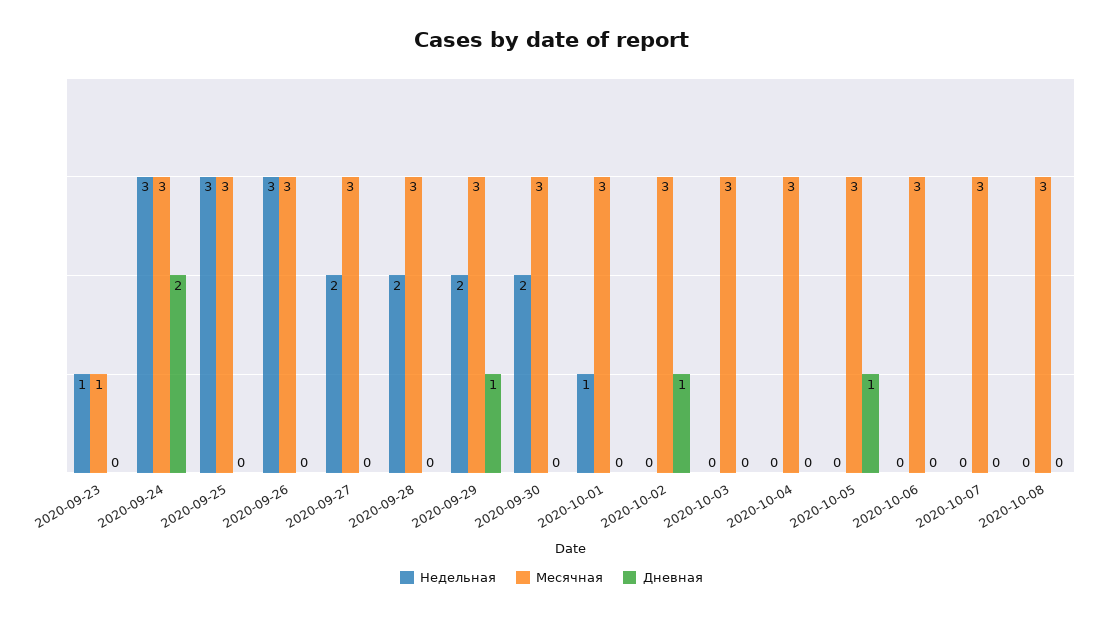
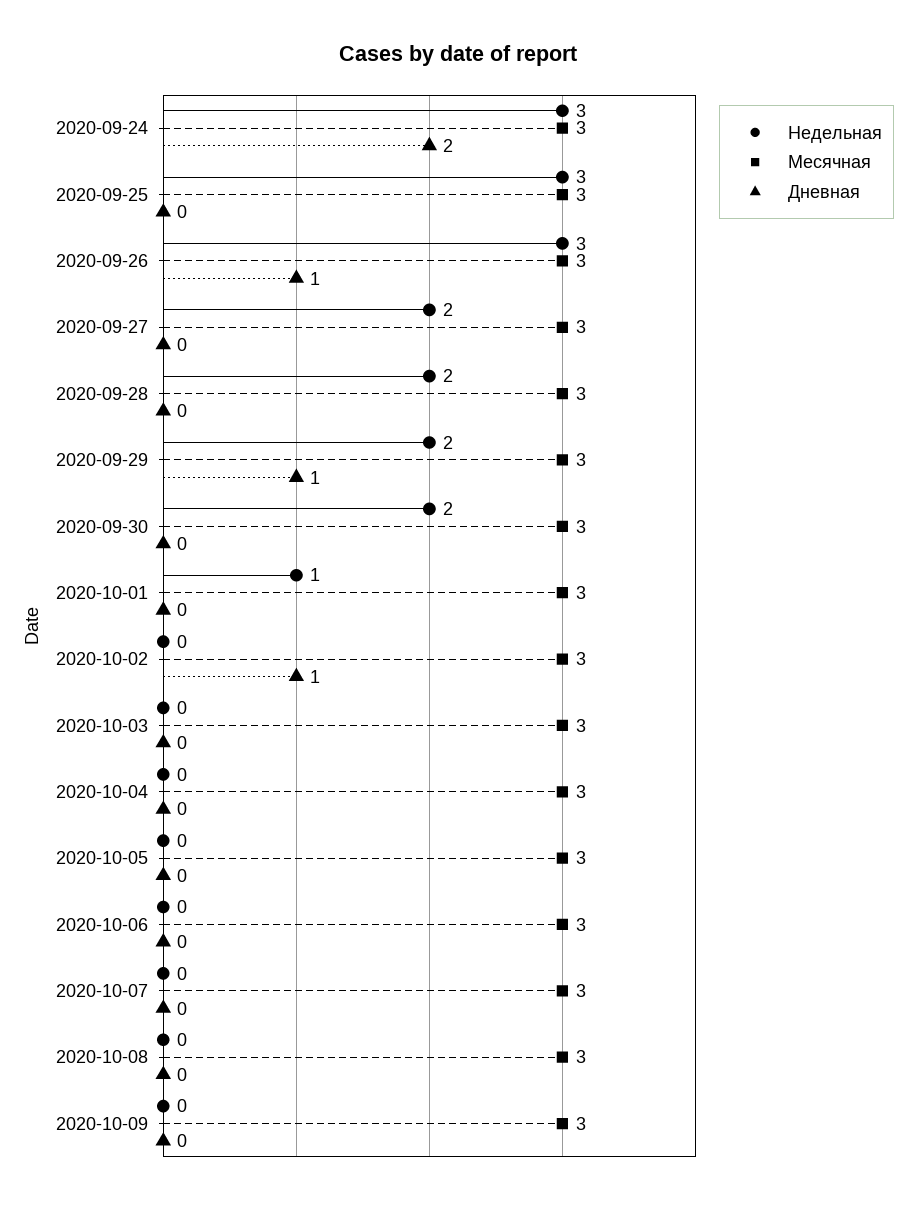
Недельная, 2020-09-23: 1 -> none
Месячная, 2020-09-23: 1 -> none
Дневная, 2020-09-23: 0 -> none
Дневная, 2020-09-26: 0 -> 1
Дневная, 2020-10-05: 1 -> 0
Недельная, 2020-10-09: none -> 0
Месячная, 2020-10-09: none -> 3
Дневная, 2020-10-09: none -> 0

